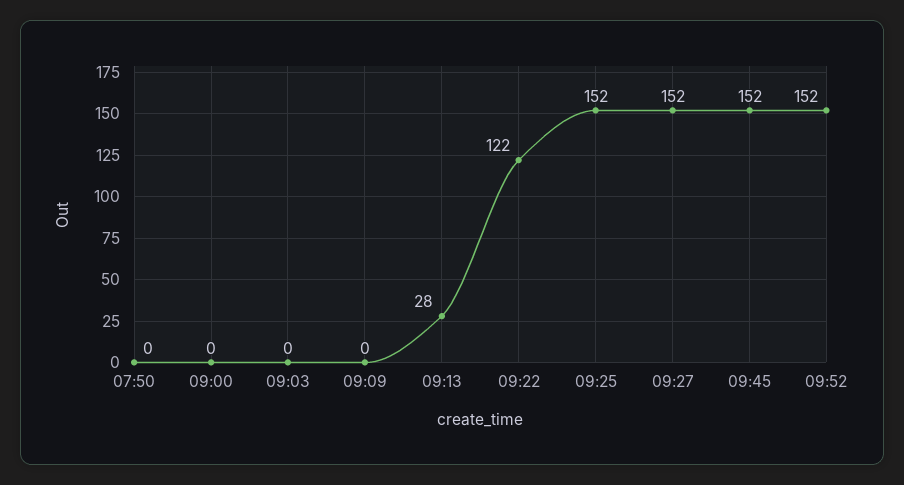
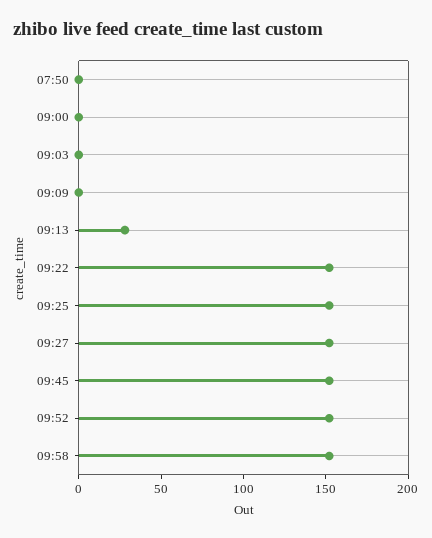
09:22: 122 -> 150
09:58: none -> 150

